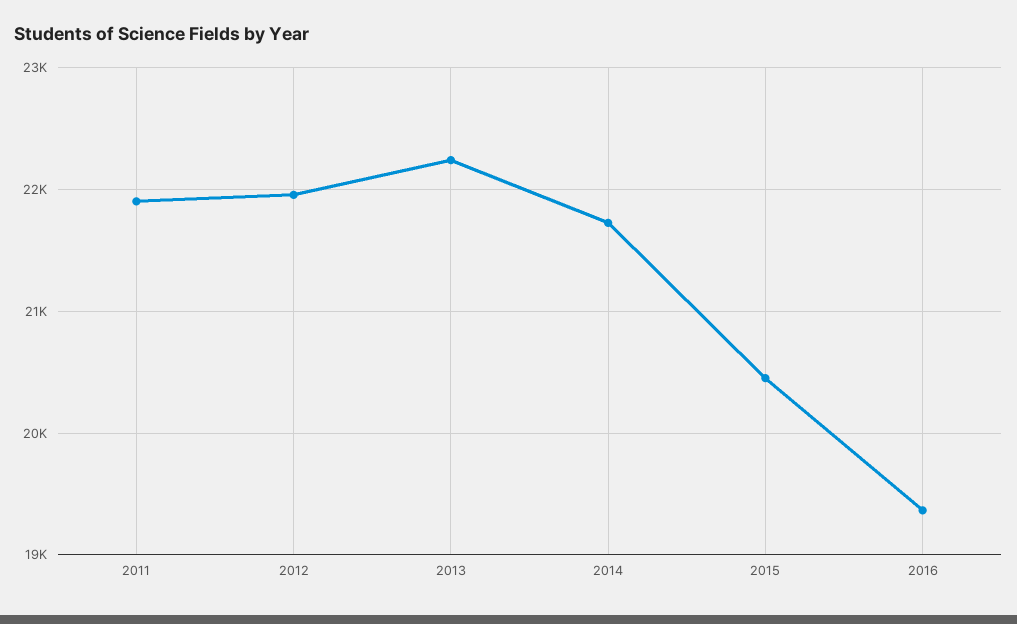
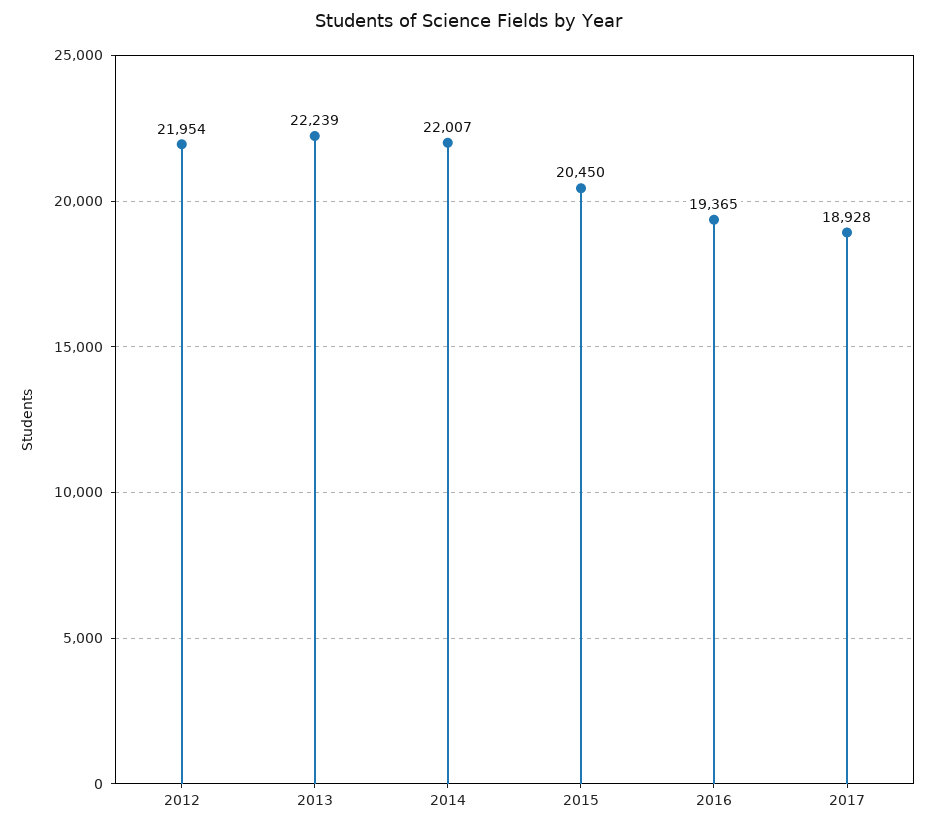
2011: 21900 -> none
2014: 21700 -> 22007
2017: none -> 18928

